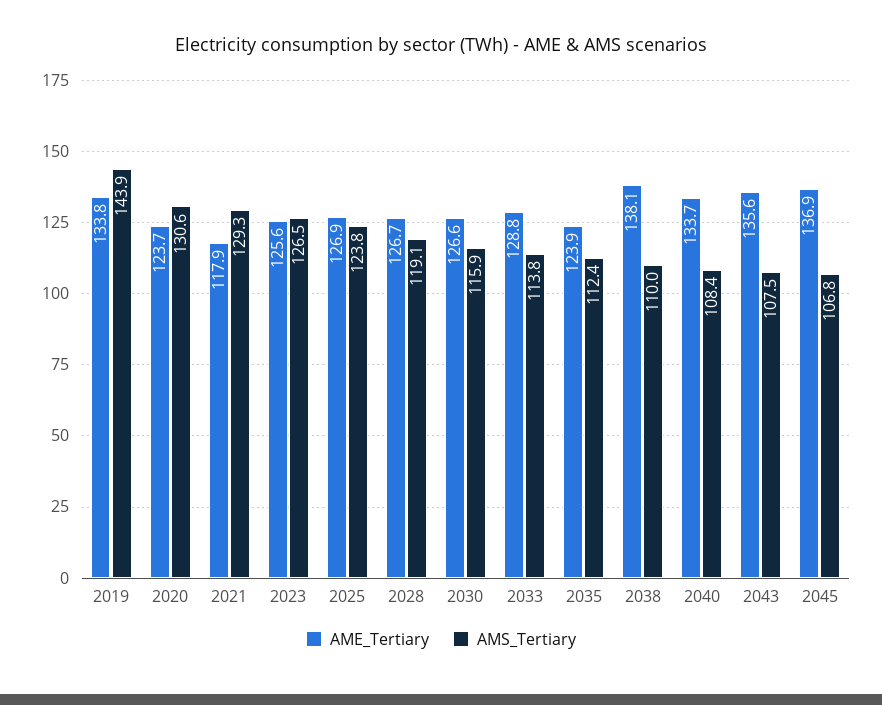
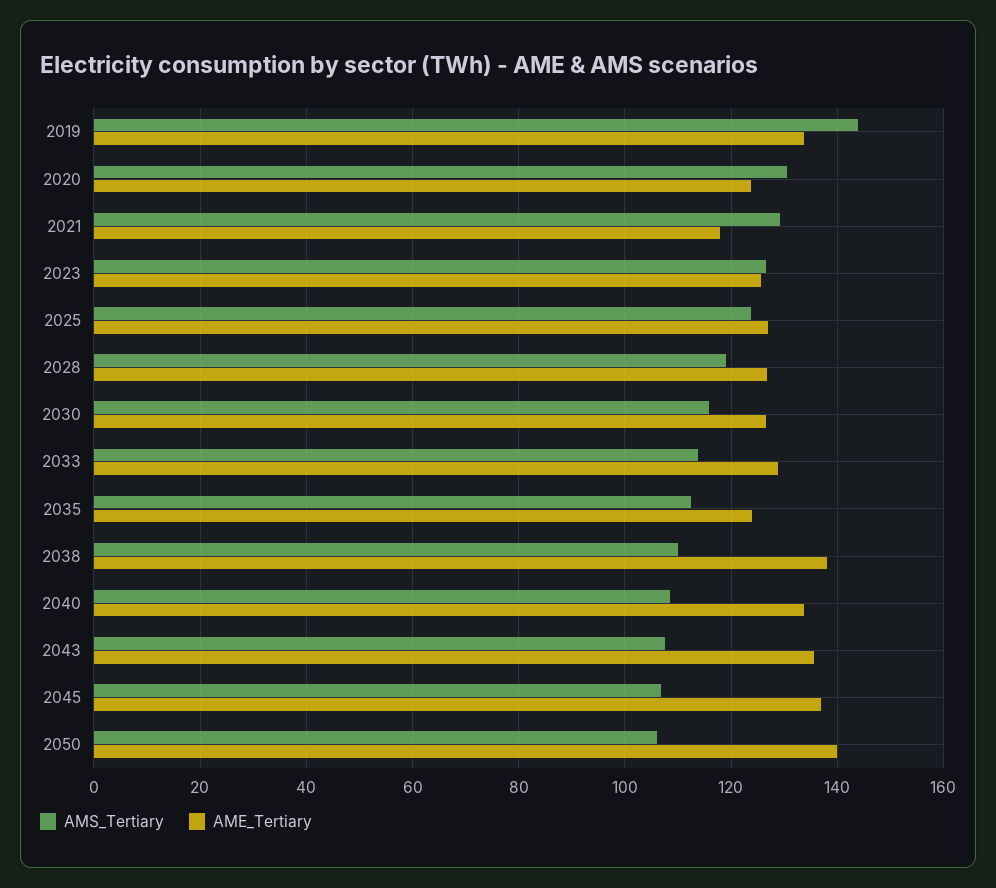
AMS_Tertiary, 2050: none -> 106
AME_Tertiary, 2050: none -> 140

